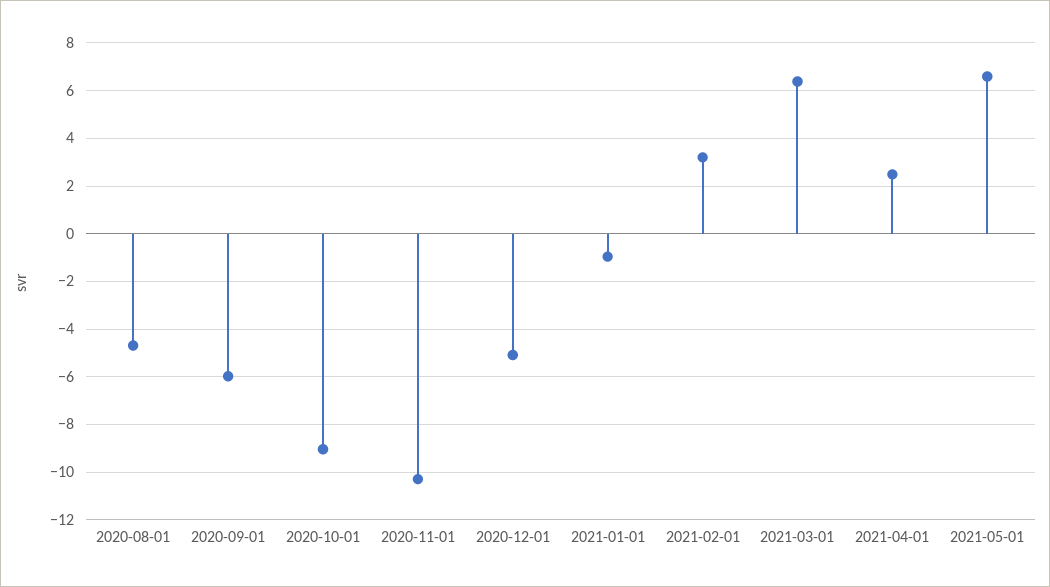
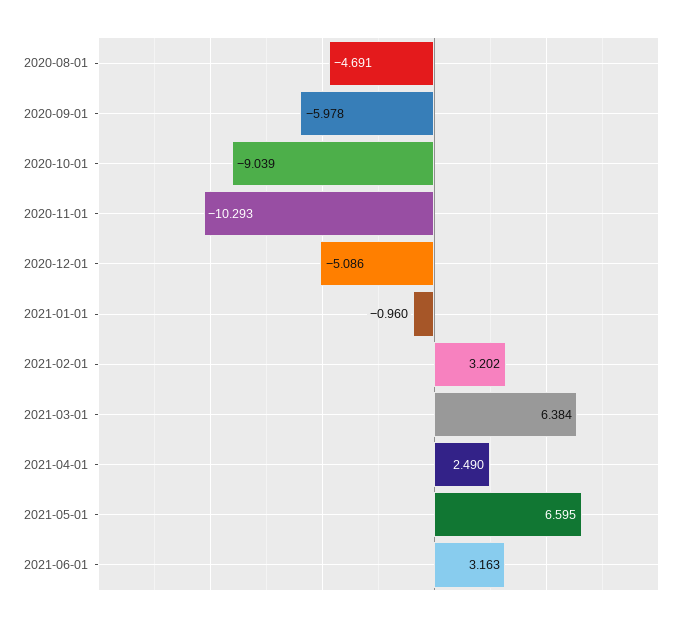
2021-06-01: none -> 3.163

